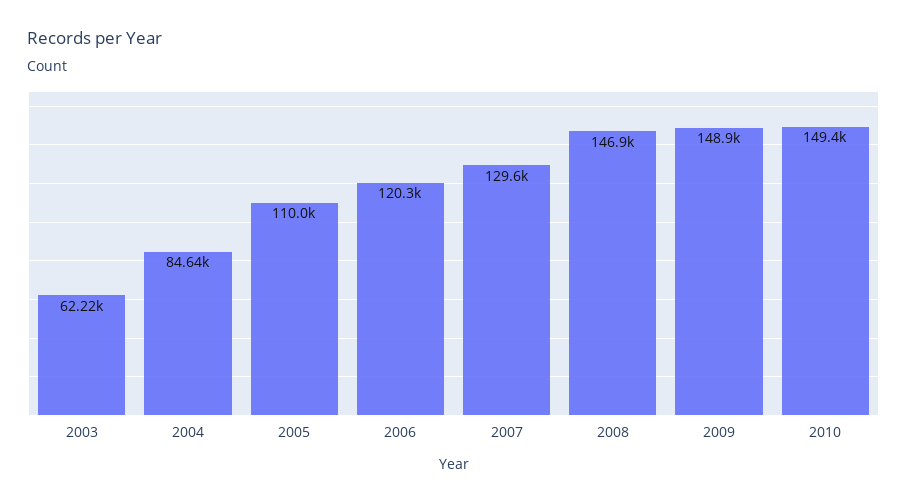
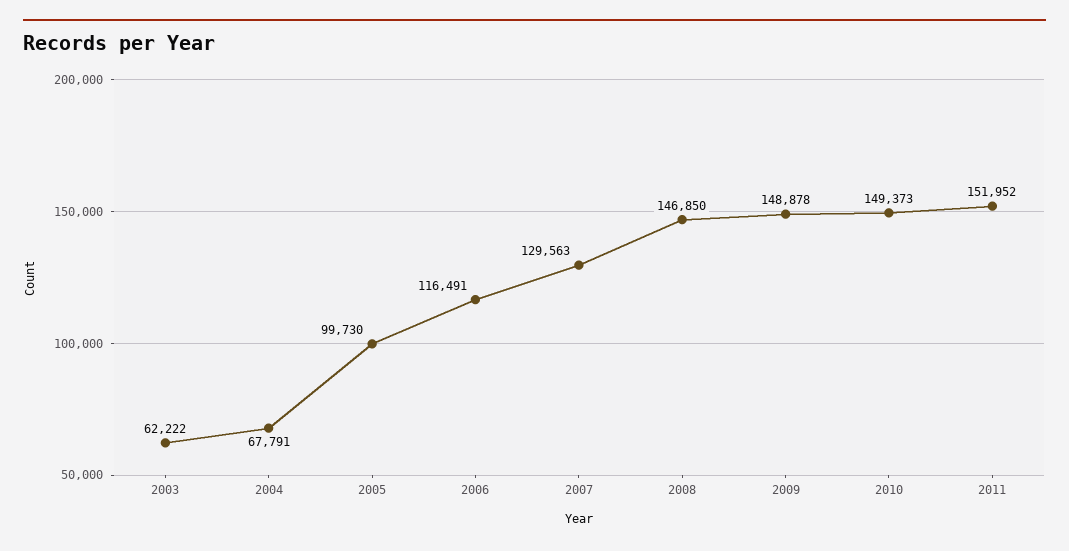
2004: 84640 -> 67791
2005: 110000 -> 99730
2006: 120300 -> 116491
2011: none -> 151952

